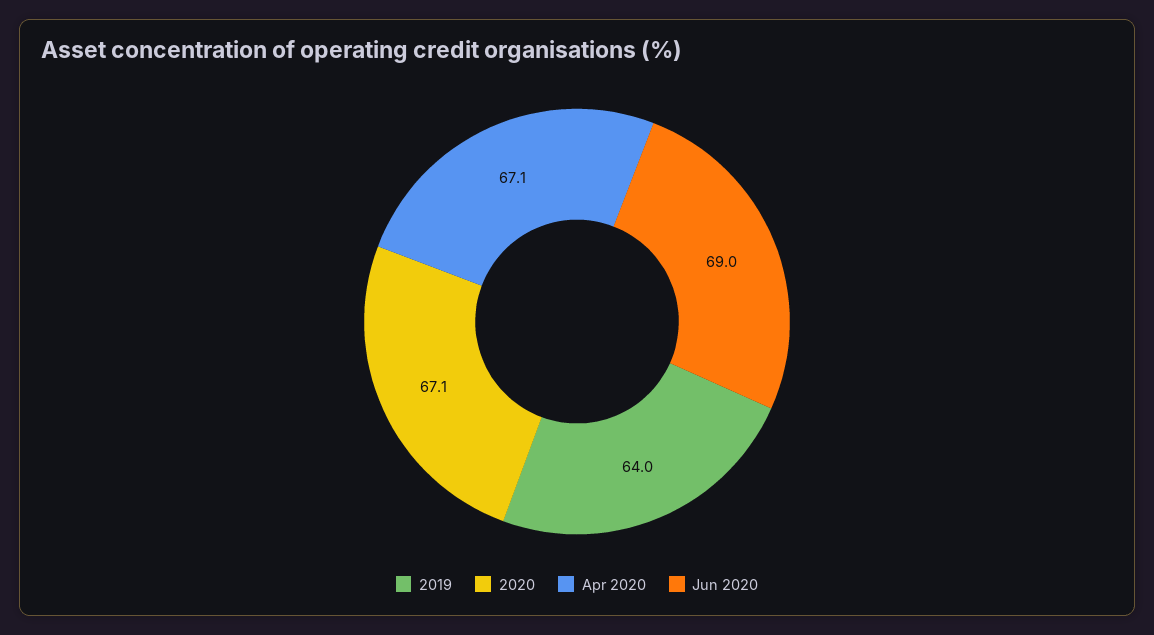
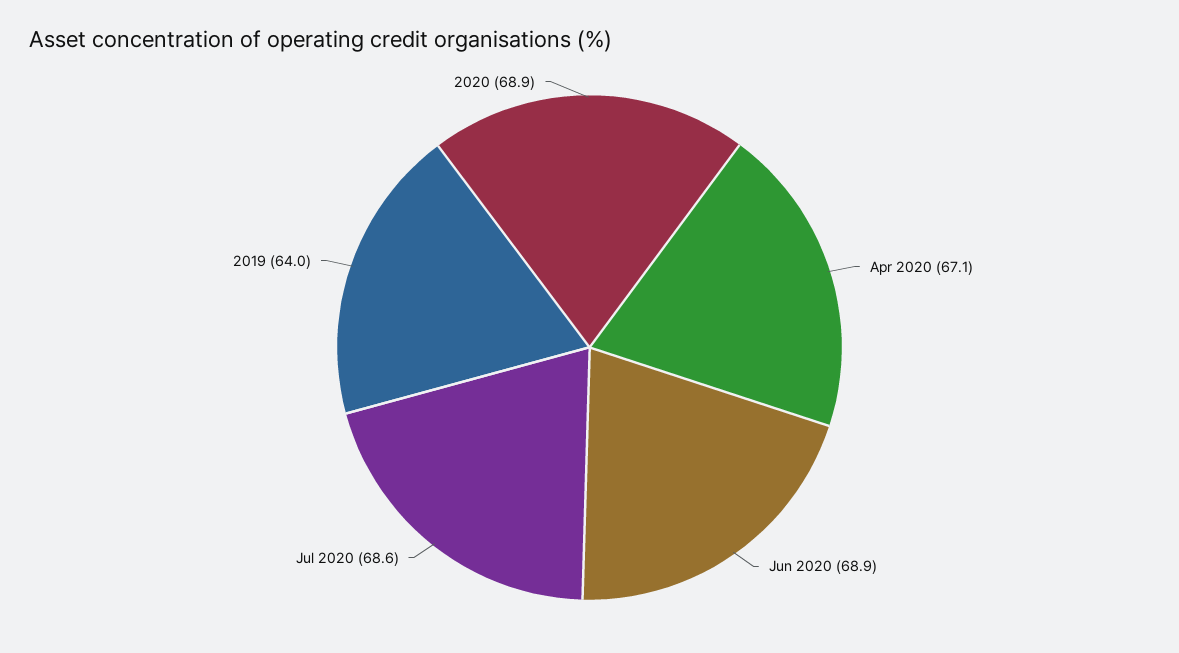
2020: 67.1 -> 68.9
Jun 2020: 69 -> 68.9
Jul 2020: none -> 68.6

